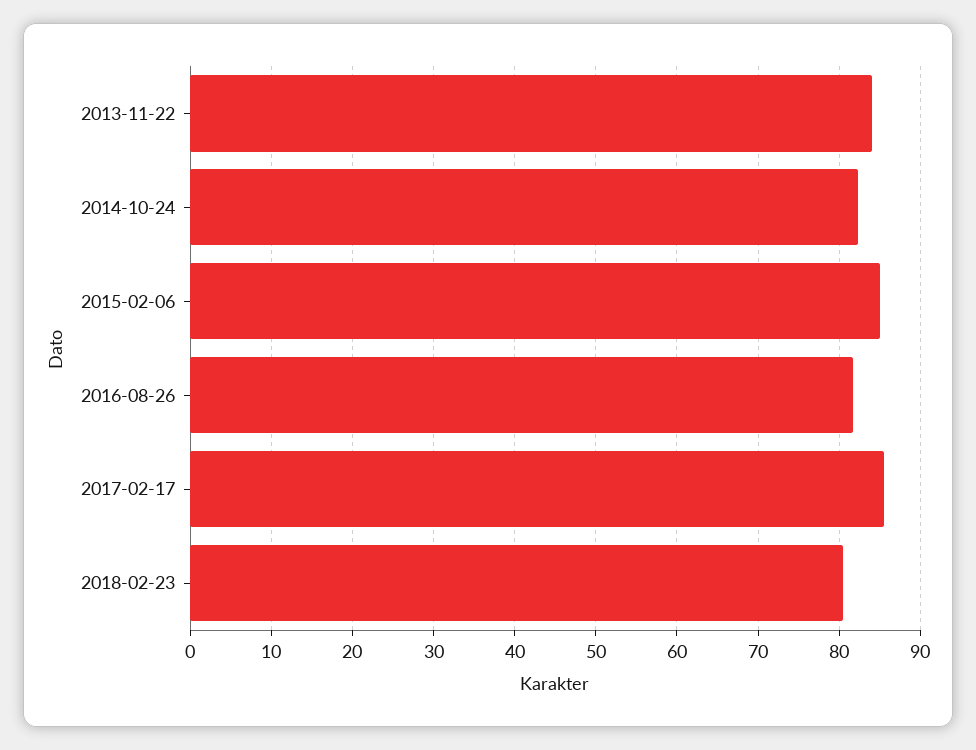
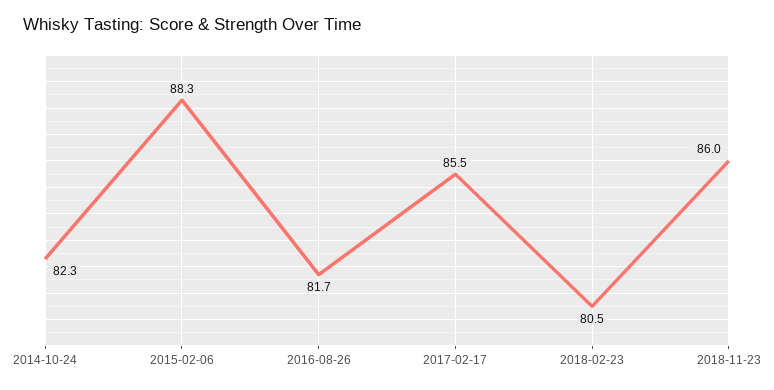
2013-11-22: 84 -> none
2015-02-06: 85 -> 88.3
2018-11-23: none -> 86

